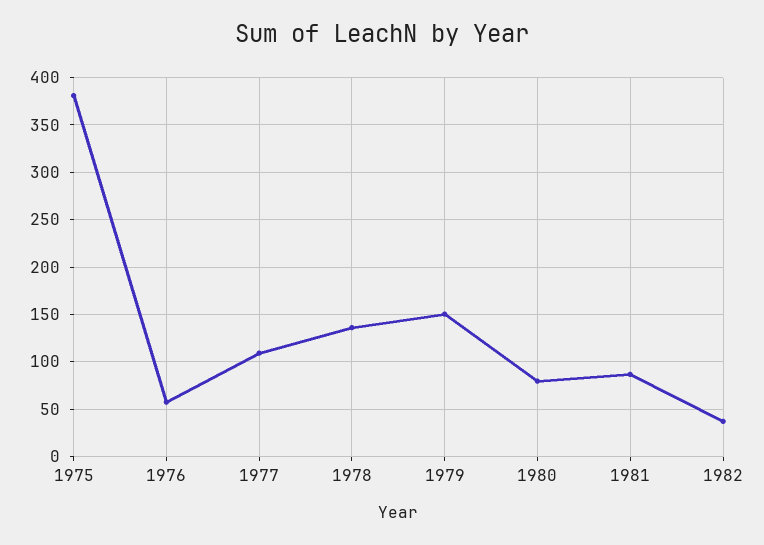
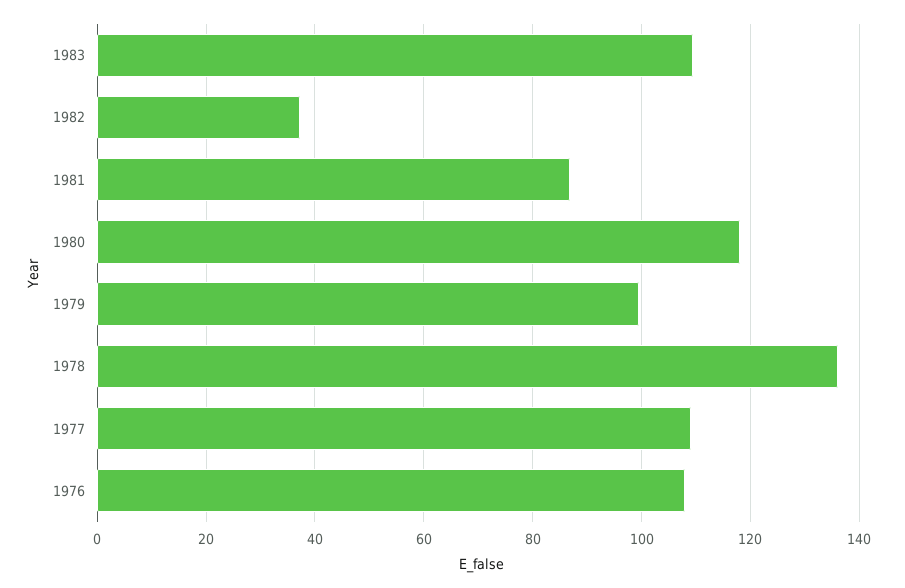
1975: 380 -> none
1976: 60 -> 108
1979: 150 -> 100
1980: 80 -> 118
1983: none -> 110

